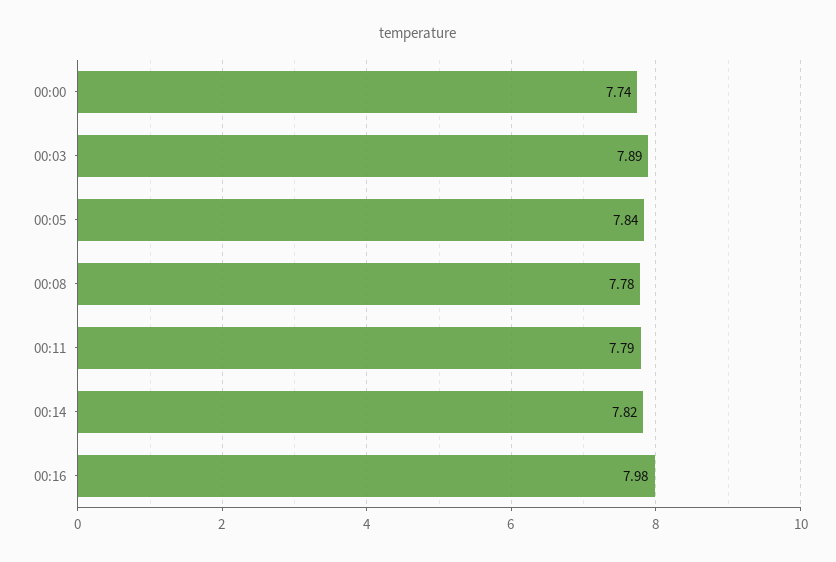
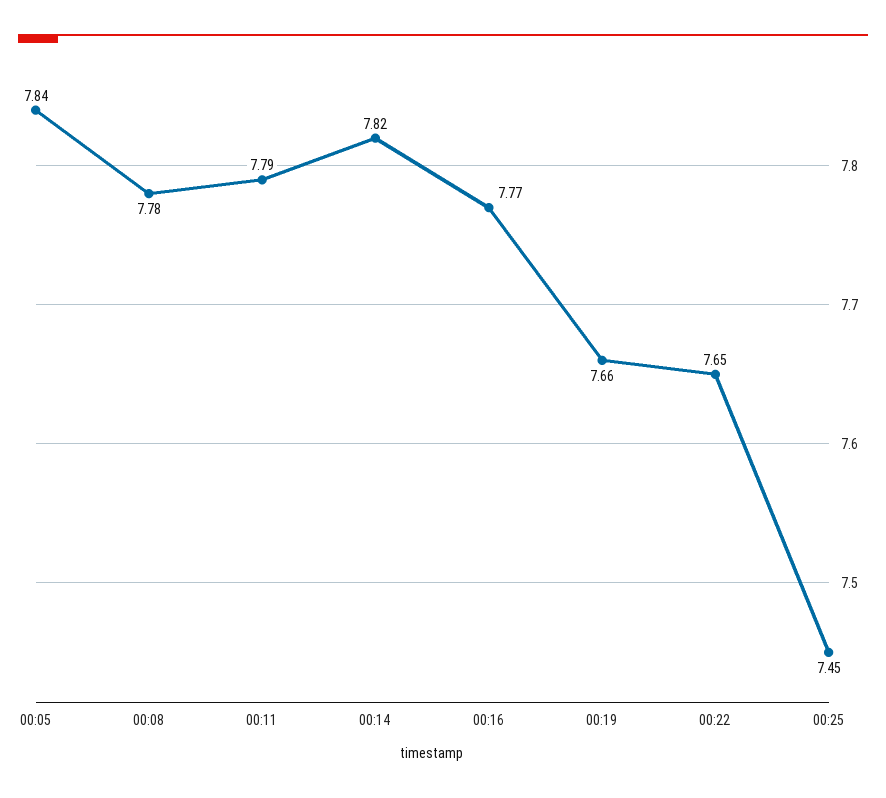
00:00: 7.74 -> none
00:03: 7.89 -> none
00:16: 7.98 -> 7.77
00:19: none -> 7.66
00:22: none -> 7.65
00:25: none -> 7.45

